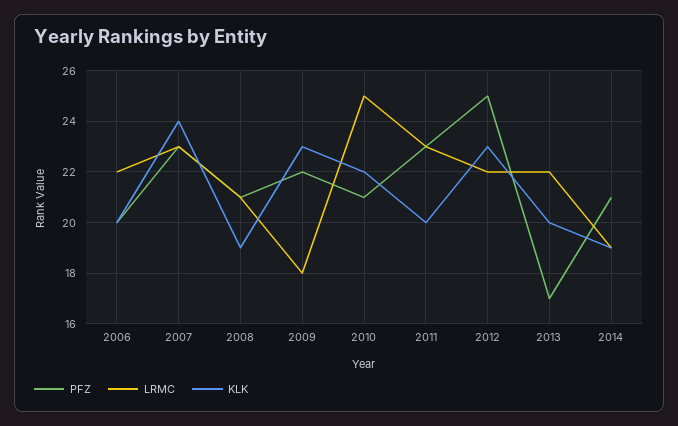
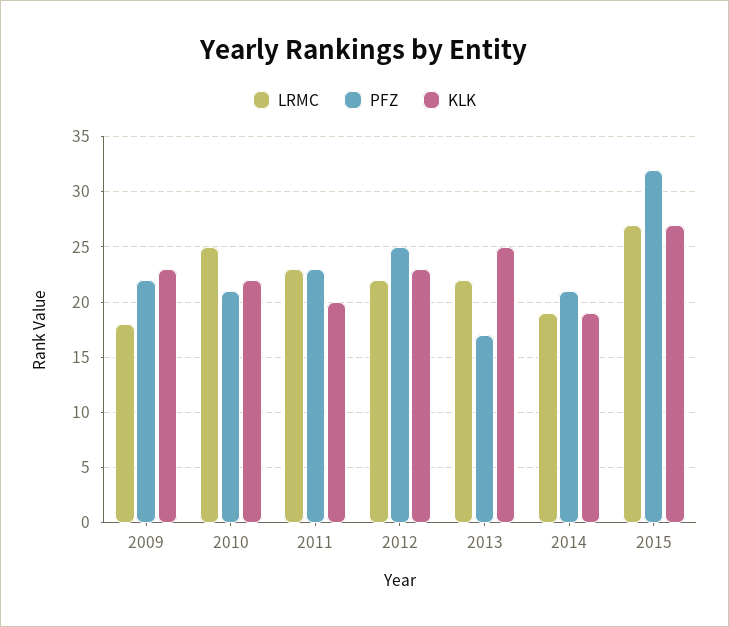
PFZ, 2006: 20 -> none
LRMC, 2006: 22 -> none
KLK, 2006: 20 -> none
PFZ, 2007: 23 -> none
LRMC, 2007: 23 -> none
KLK, 2007: 24 -> none
PFZ, 2008: 21 -> none
LRMC, 2008: 21 -> none
KLK, 2008: 19 -> none
KLK, 2013: 20 -> 25
LRMC, 2015: none -> 27
PFZ, 2015: none -> 32
KLK, 2015: none -> 27

